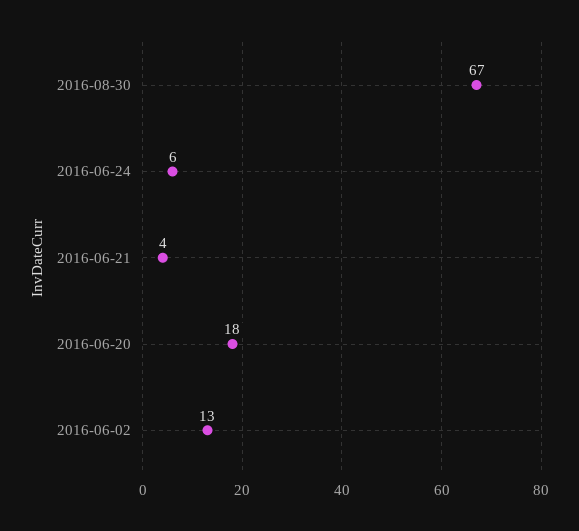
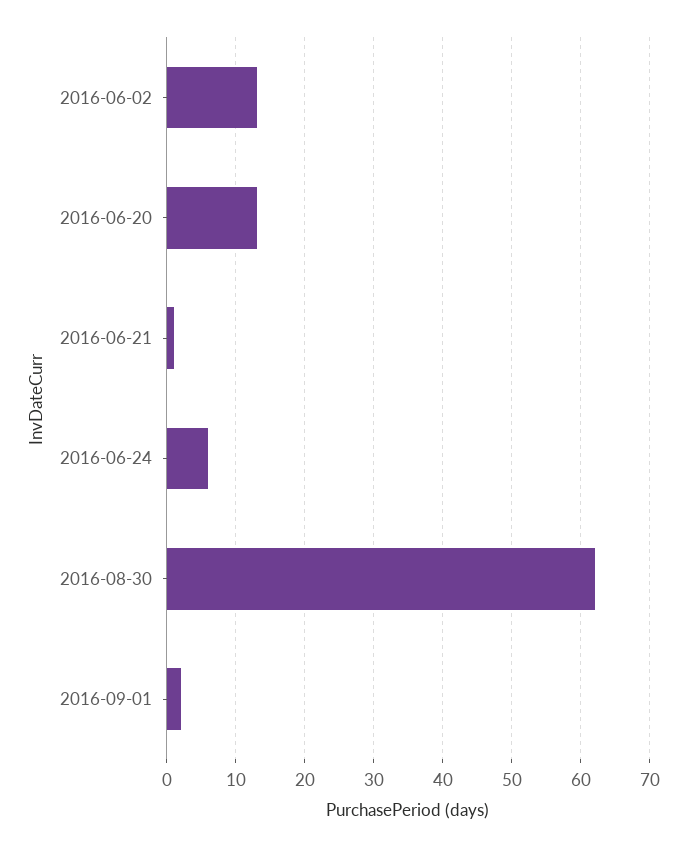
2016-08-30: 67 -> 62
2016-06-21: 4 -> 1
2016-06-20: 18 -> 13
2016-09-01: none -> 2

